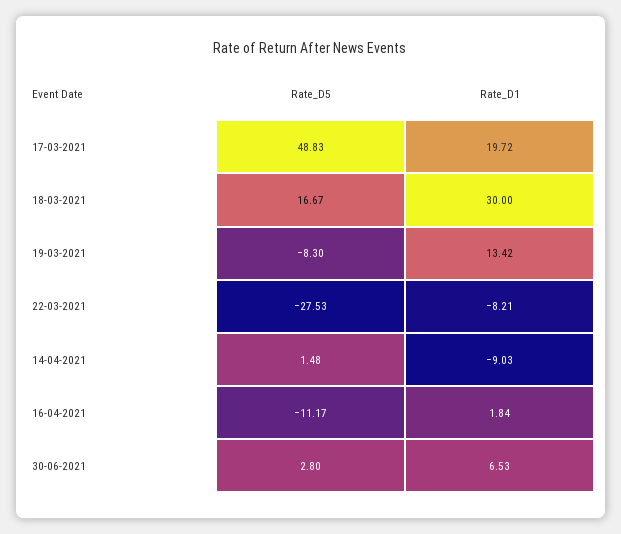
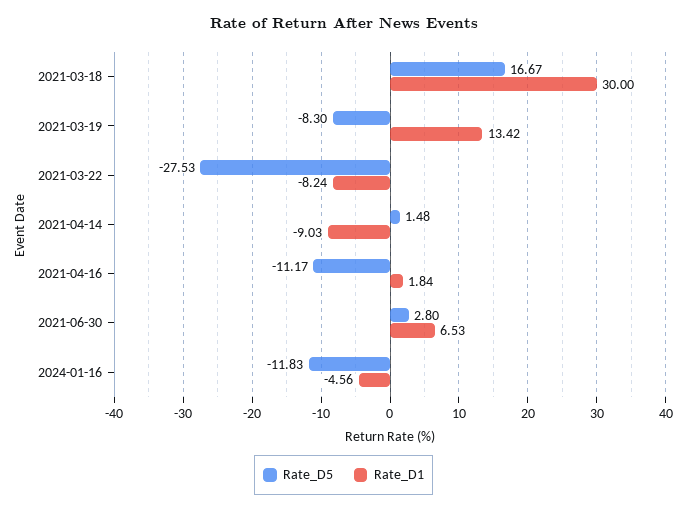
Rate_D5, 17-03-2021: 48.83 -> none
Rate_D1, 17-03-2021: 19.72 -> none
Rate_D1, 22-03-2021: -8.21 -> -8.24
Rate_D5, 2024-01-16: none -> -11.83
Rate_D1, 2024-01-16: none -> -4.56

